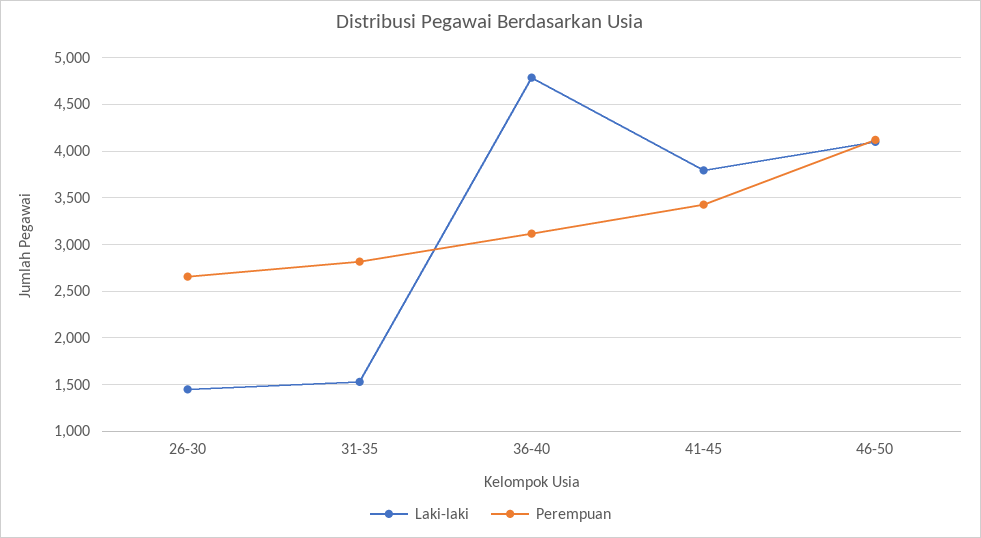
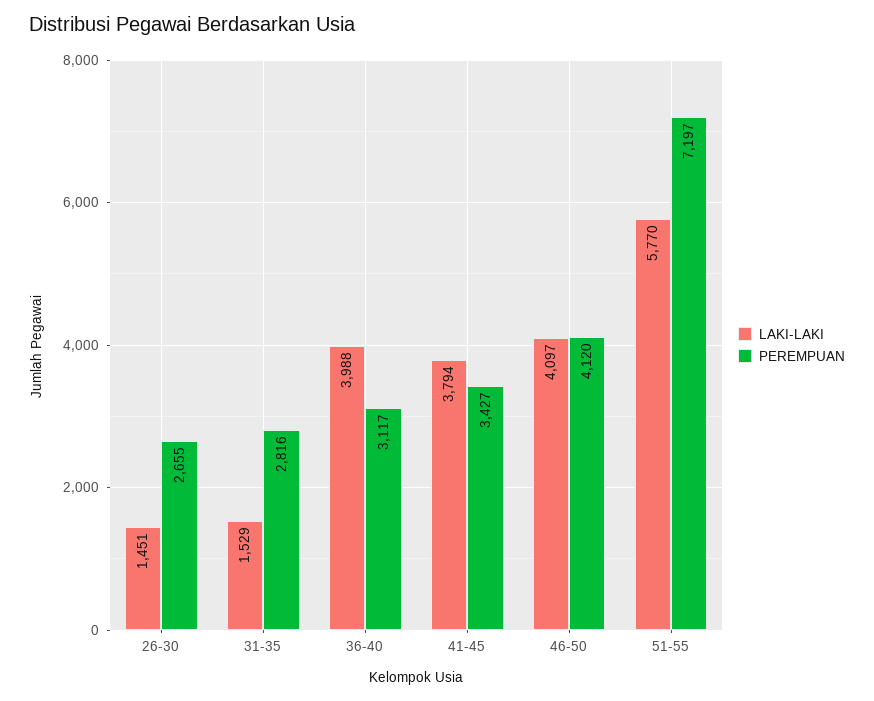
Laki-laki, 36-40: 4800 -> 3988
Laki-laki, 51-55: none -> 5770
Perempuan, 51-55: none -> 7197

